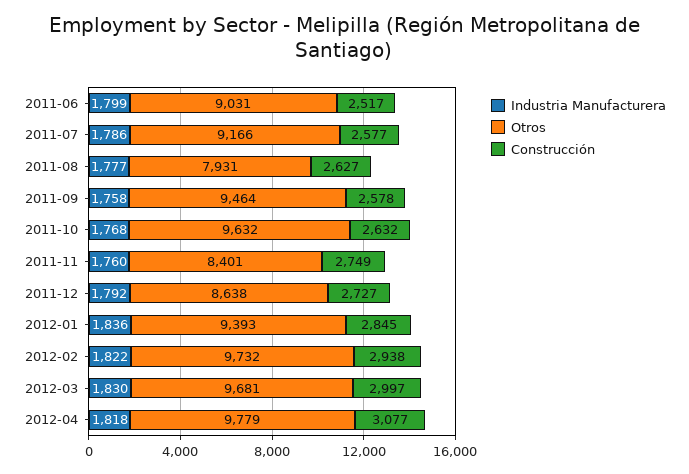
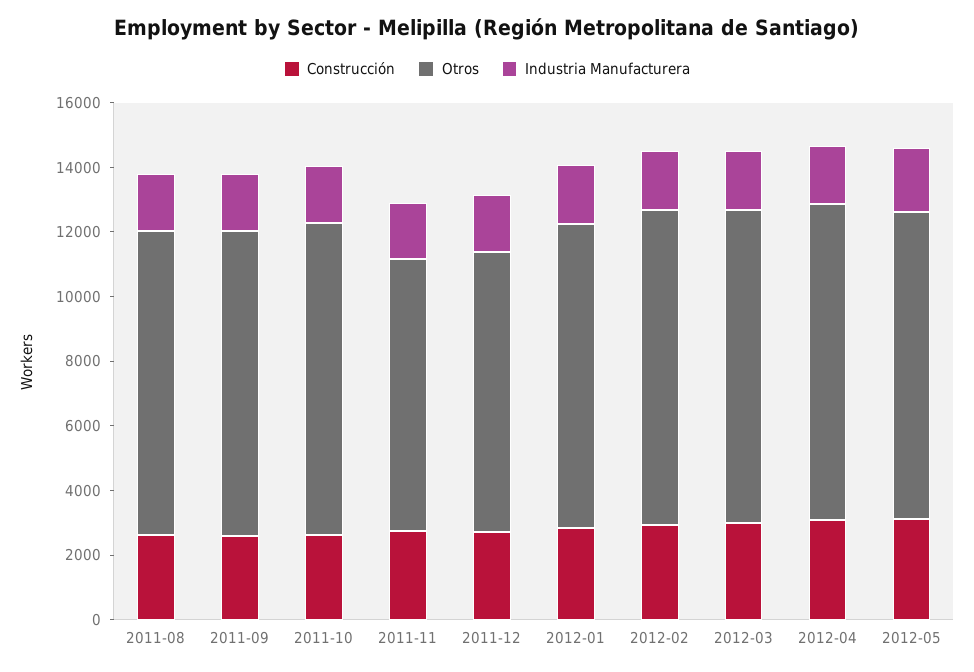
Industria Manufacturera, 2011-06: 1799 -> none
Otros, 2011-06: 9031 -> none
Construcción, 2011-06: 2517 -> none
Industria Manufacturera, 2011-07: 1786 -> none
Otros, 2011-07: 9166 -> none
Construcción, 2011-07: 2577 -> none
Otros, 2011-08: 7931 -> 9500
Construcción, 2012-05: none -> 3000
Otros, 2012-05: none -> 9500
Industria Manufacturera, 2012-05: none -> 2000

